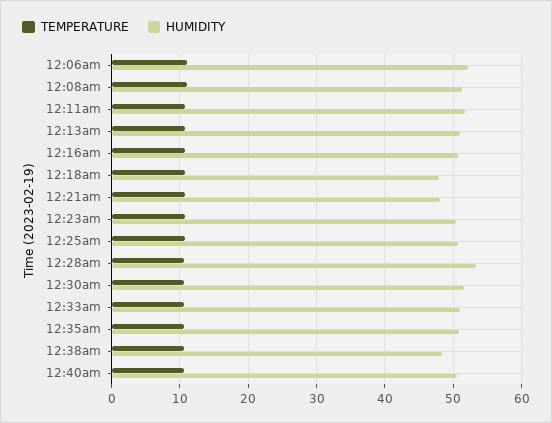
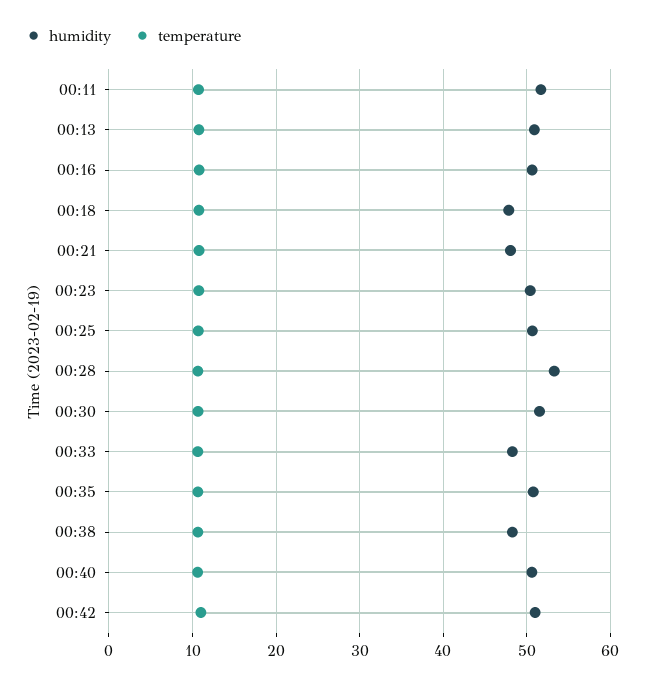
TEMPERATURE, 12:06am: 11 -> none
HUMIDITY, 12:06am: 52 -> none
TEMPERATURE, 12:08am: 11 -> none
HUMIDITY, 12:08am: 51 -> none
HUMIDITY, 12:33am: 51 -> 48
HUMIDITY, 00:42: none -> 51
TEMPERATURE, 00:42: none -> 11

